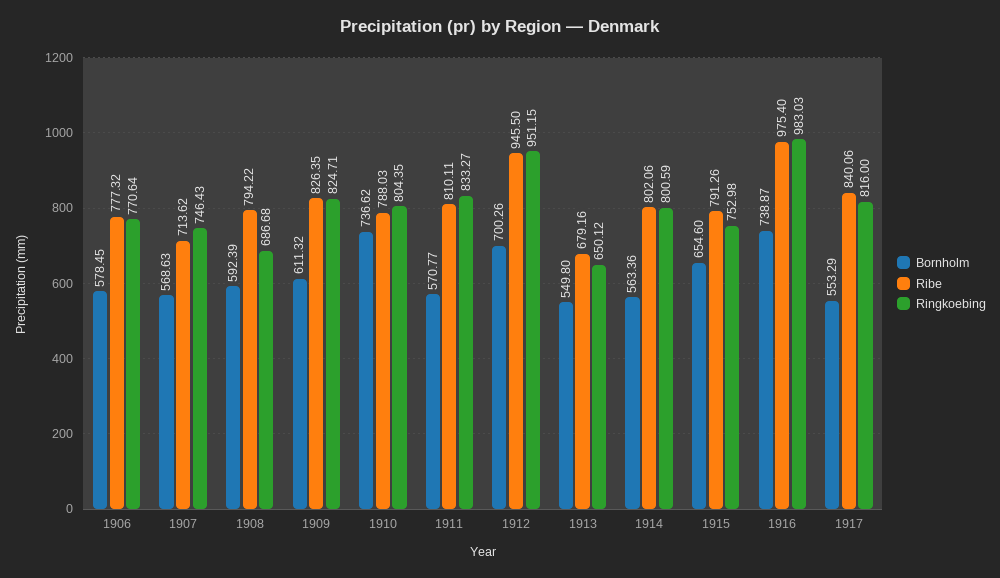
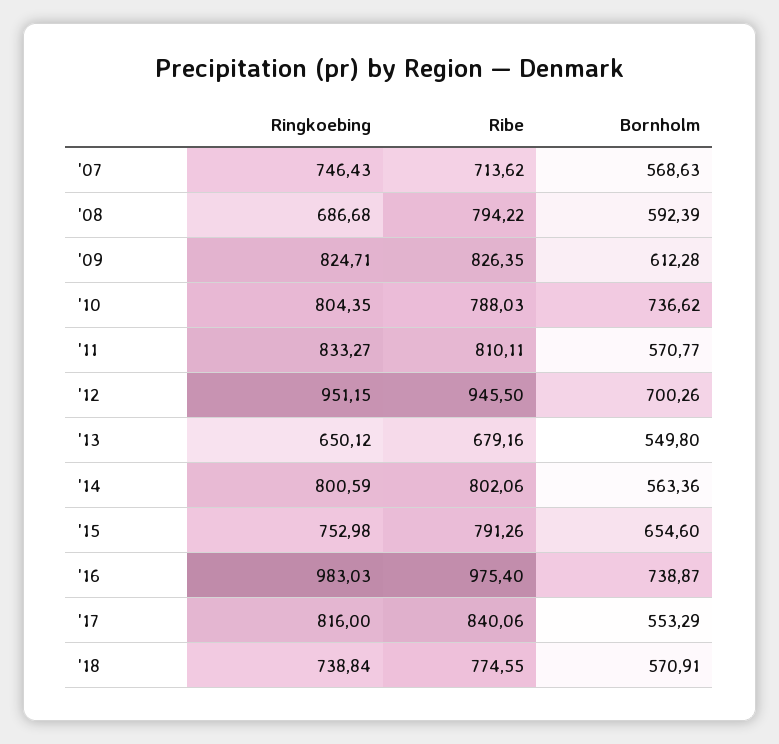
Bornholm, 1906: 578.45 -> none
Ribe, 1906: 777.32 -> none
Ringkoebing, 1906: 770.64 -> none
Bornholm, 1909: 611.32 -> 612.28
Ringkoebing, '18: none -> 738.84
Ribe, '18: none -> 774.55
Bornholm, '18: none -> 570.91

